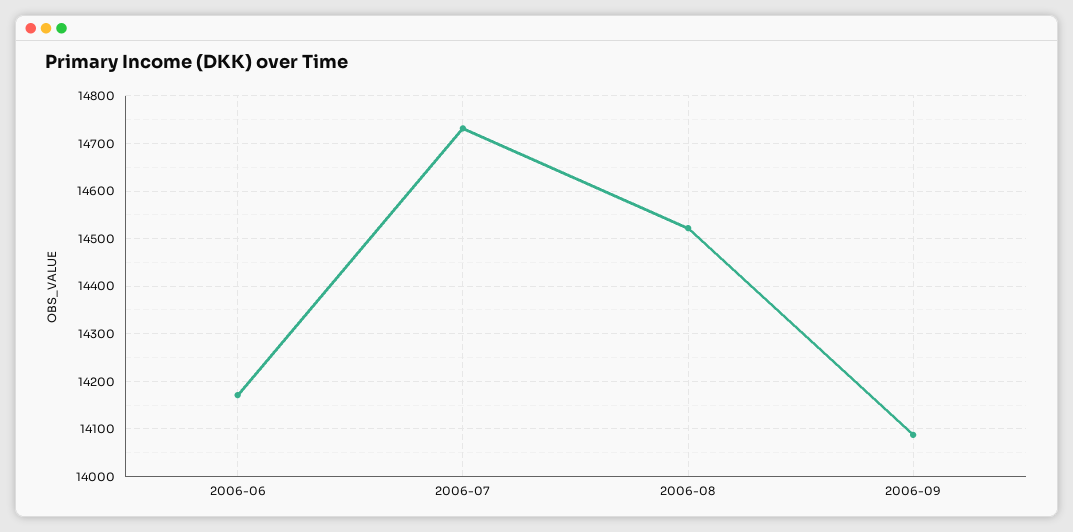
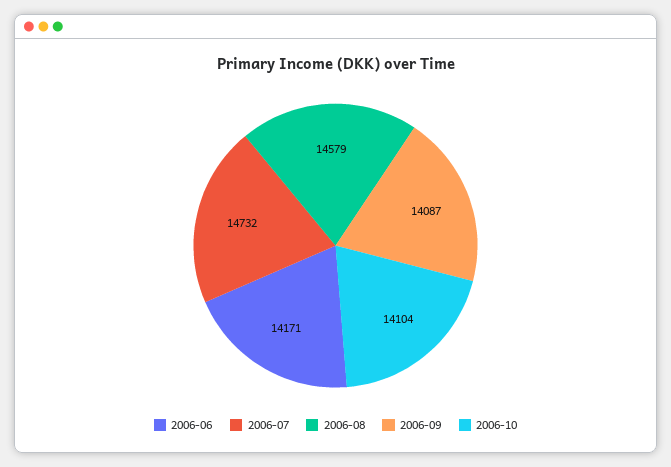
2006-08: 14520 -> 14579
2006-10: none -> 14104

